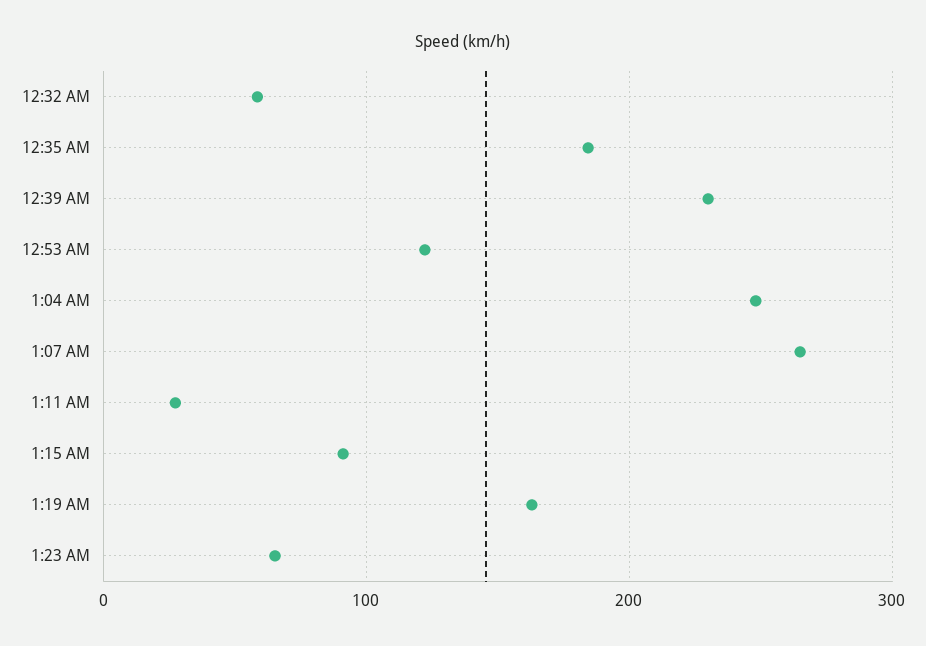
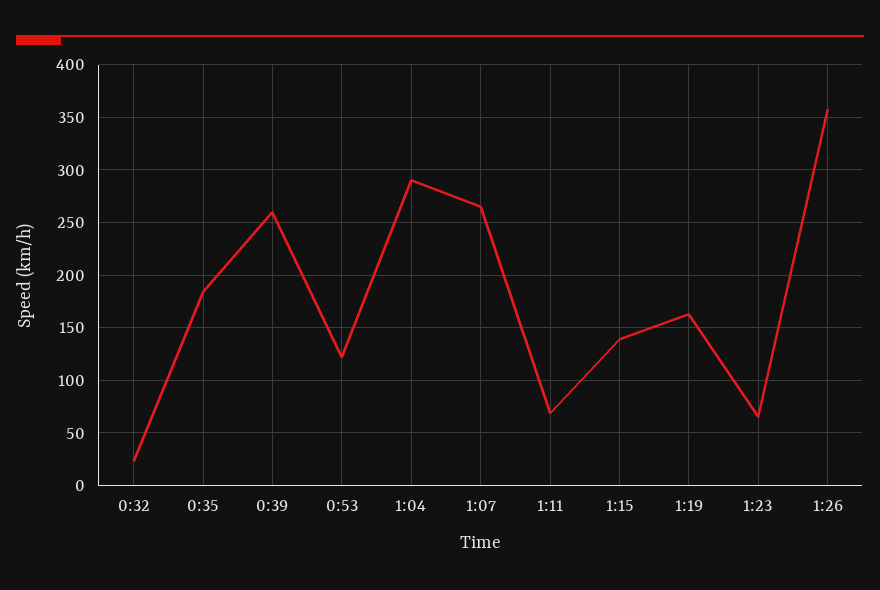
12:32 AM: 60 -> 20
12:39 AM: 230 -> 260
1:04 AM: 250 -> 290
1:11 AM: 30 -> 70
1:15 AM: 90 -> 140
1:26: none -> 360

